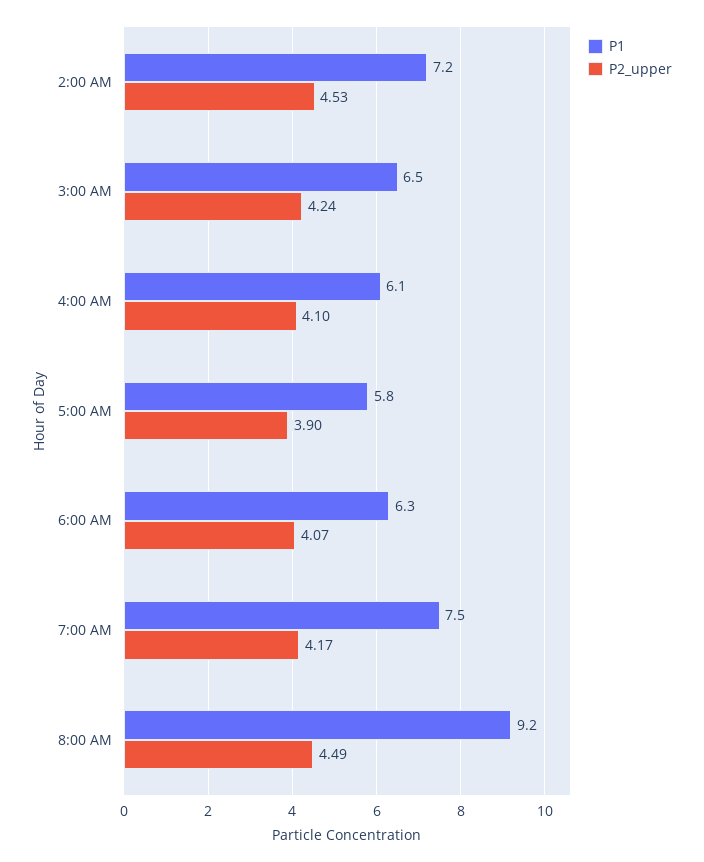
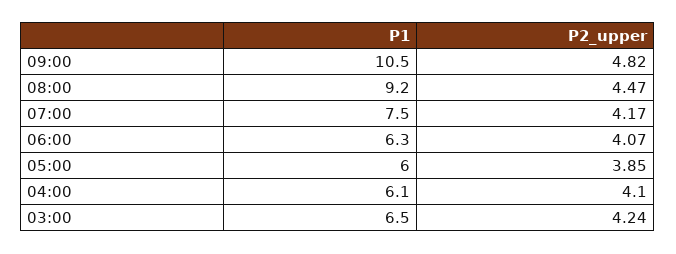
P1, 2:00 AM: 7.2 -> none
P2_upper, 2:00 AM: 4.53 -> none
P1, 5:00 AM: 5.8 -> 6
P2_upper, 5:00 AM: 3.9 -> 3.85
P2_upper, 8:00 AM: 4.49 -> 4.47
P1, 09:00: none -> 10.5
P2_upper, 09:00: none -> 4.82

